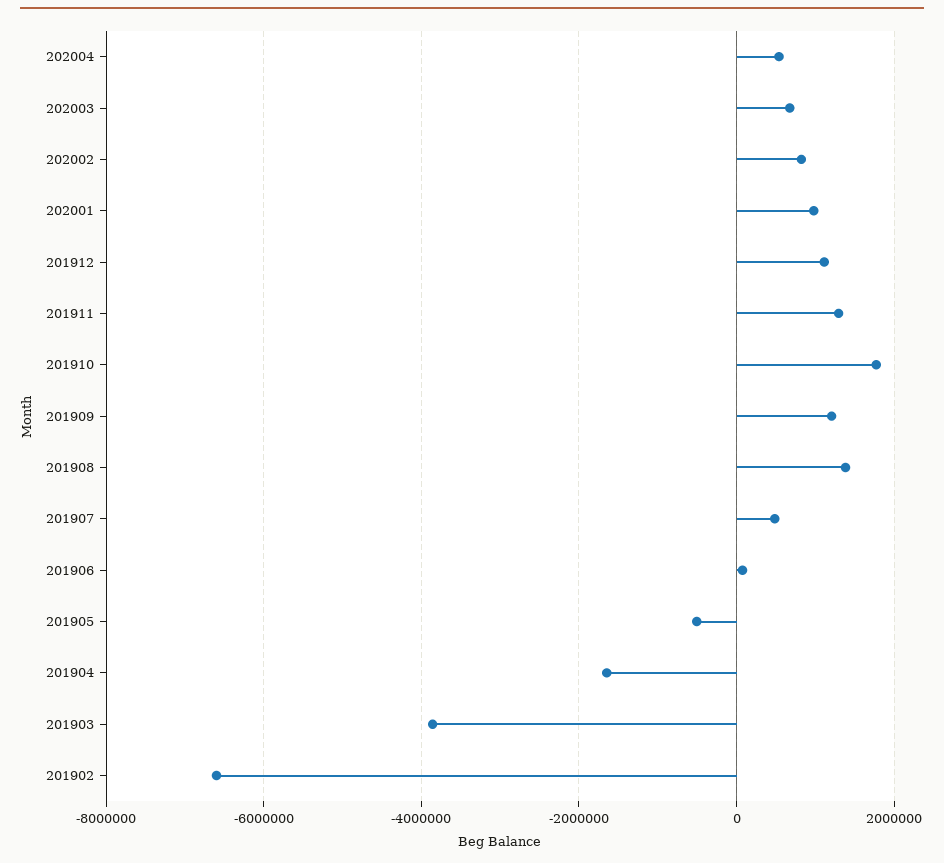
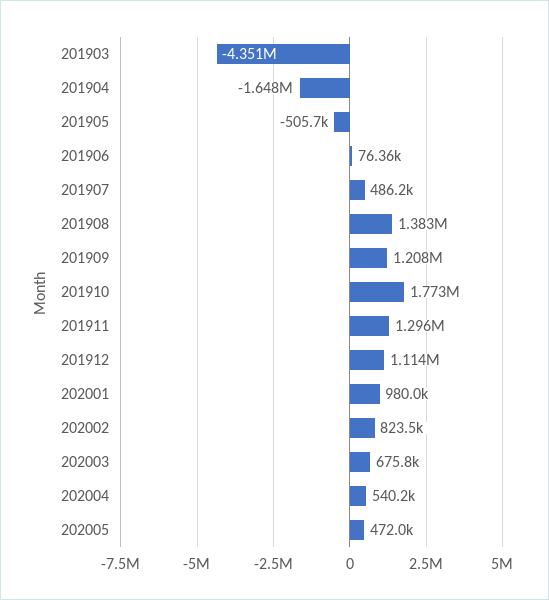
201903: -3800000 -> -4351000
201902: -6600000 -> none
202005: none -> 472000

